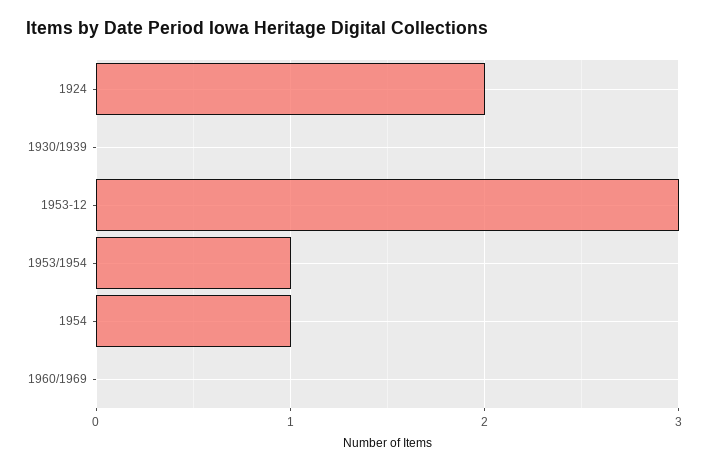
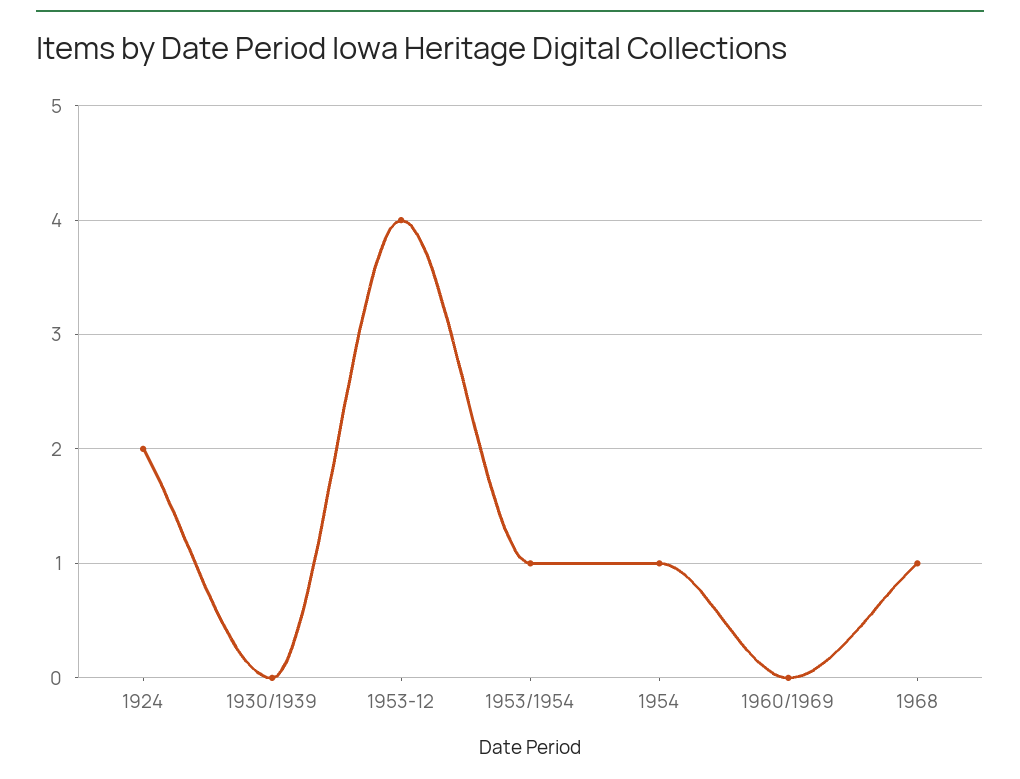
1953-12: 3 -> 4
1968: none -> 1

